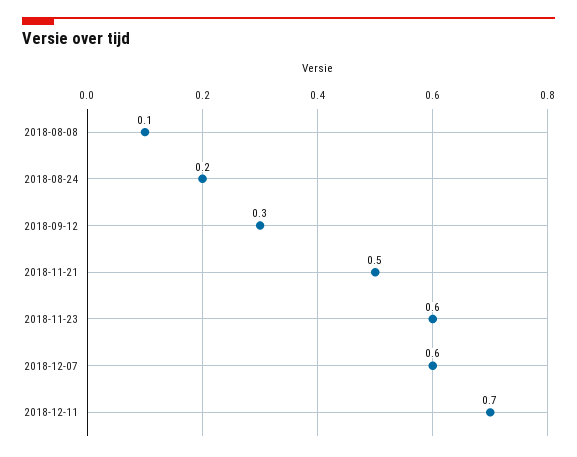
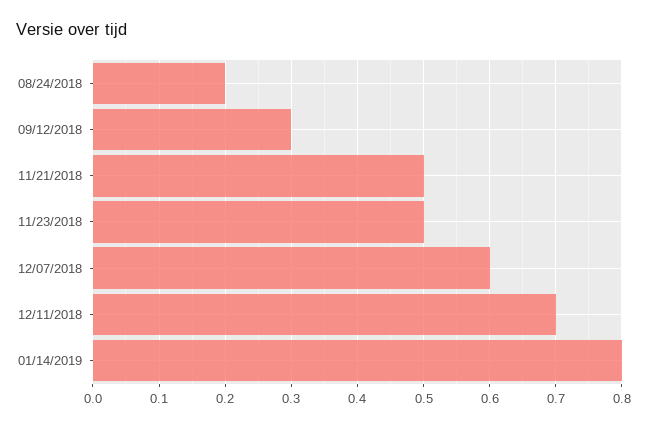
2018-08-08: 0.1 -> none
2018-11-23: 0.6 -> 0.5
01/14/2019: none -> 0.8

